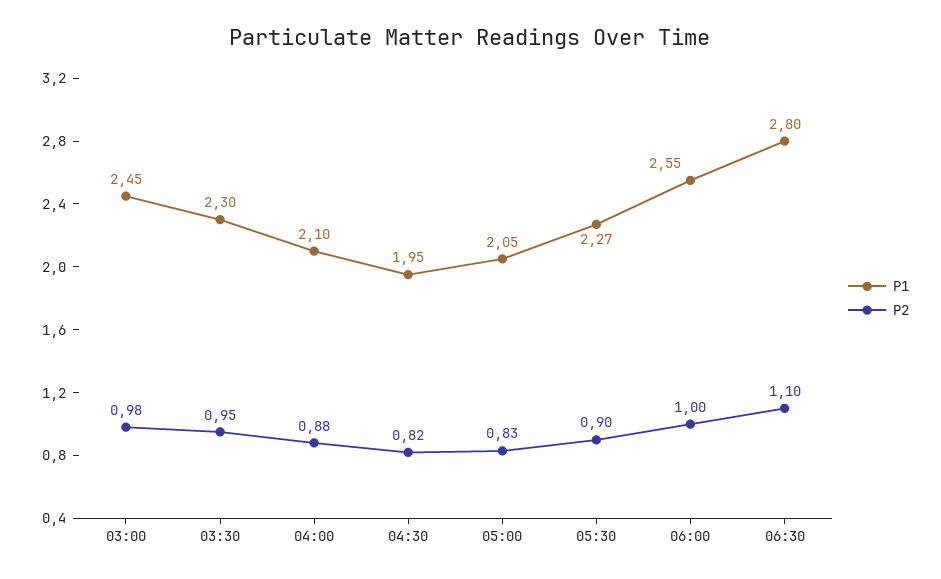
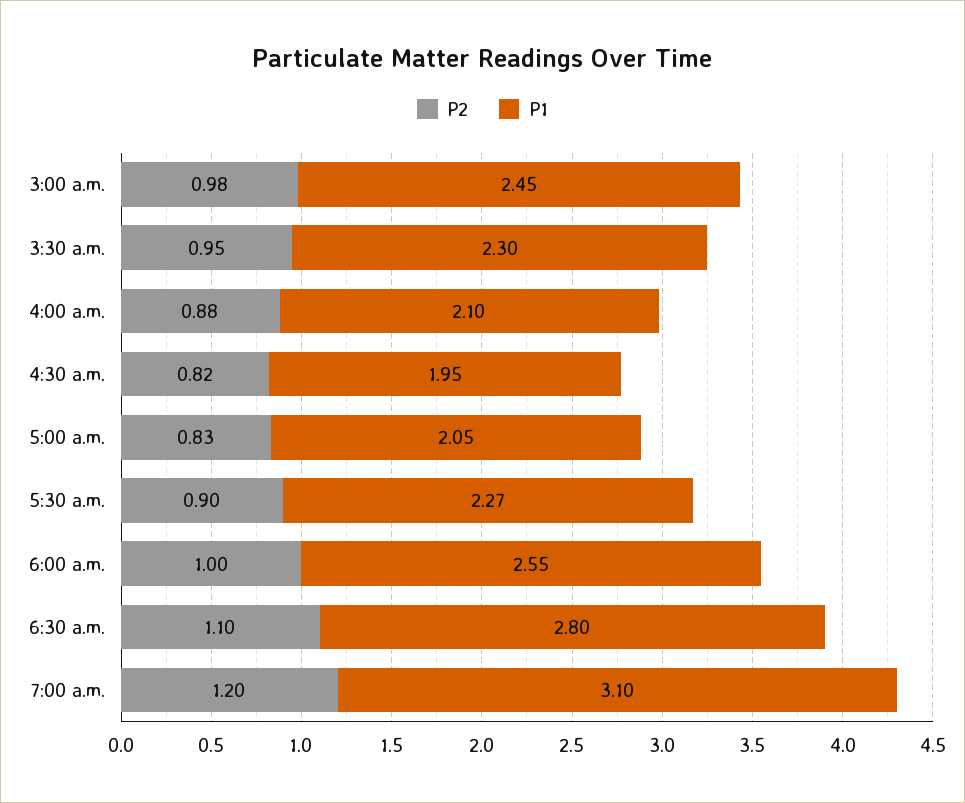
P2, 7:00 a.m.: none -> 1.2
P1, 7:00 a.m.: none -> 3.1

